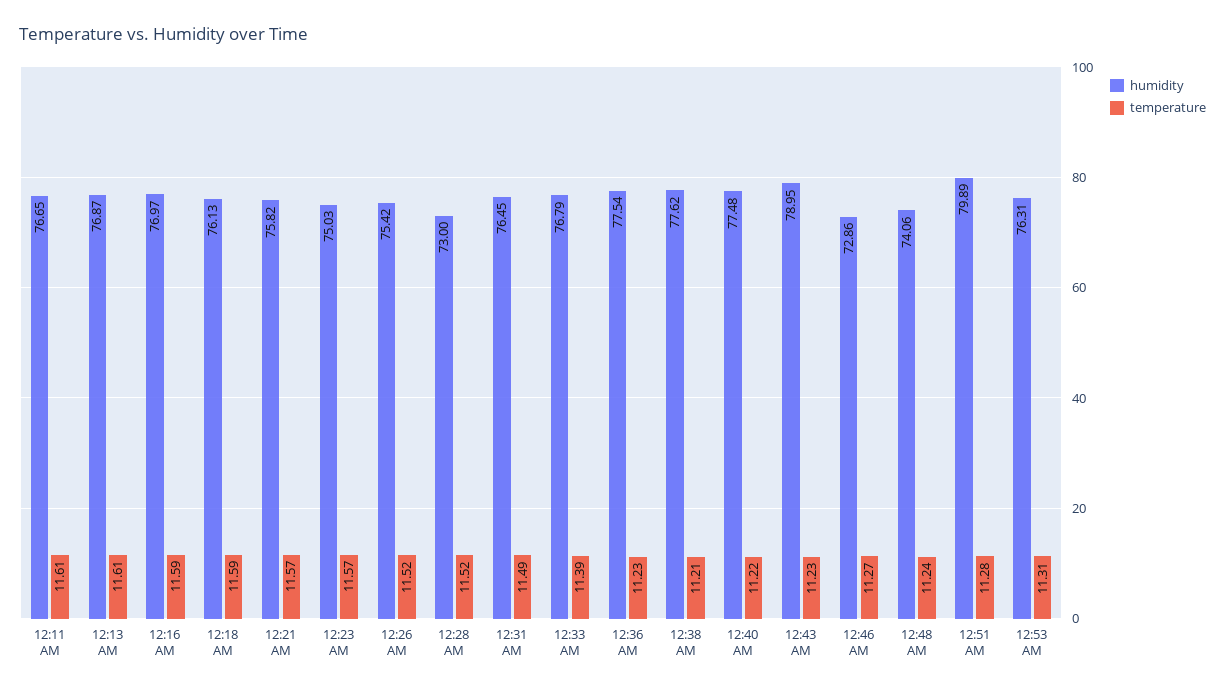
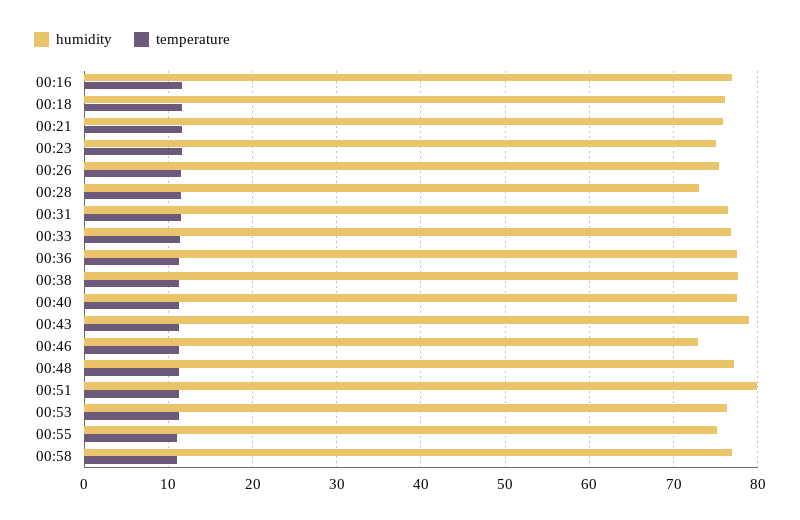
humidity, 12:11 AM: 76.65 -> none
temperature, 12:11 AM: 11.61 -> none
humidity, 12:13 AM: 76.87 -> none
temperature, 12:13 AM: 11.61 -> none
humidity, 12:48 AM: 74.06 -> 77
humidity, 00:55: none -> 75
temperature, 00:55: none -> 11
humidity, 00:58: none -> 77
temperature, 00:58: none -> 11

